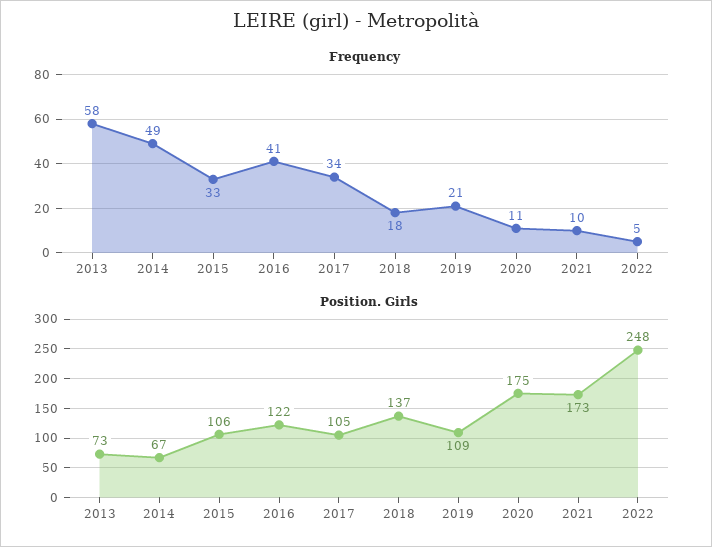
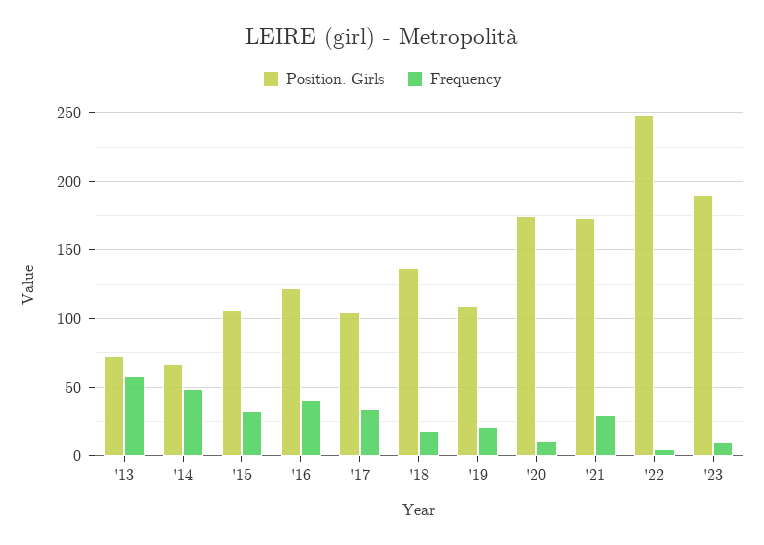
Frequency, 2021: 10 -> 30
Position. Girls, '23: none -> 190
Frequency, '23: none -> 10

